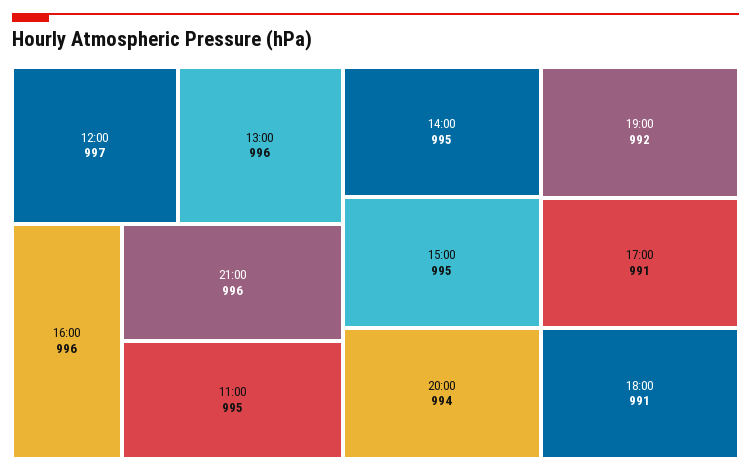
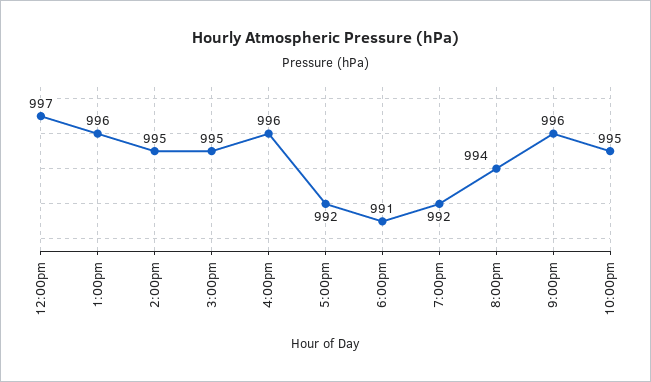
11:00: 995 -> none
17:00: 991 -> 992
10:00pm: none -> 995

